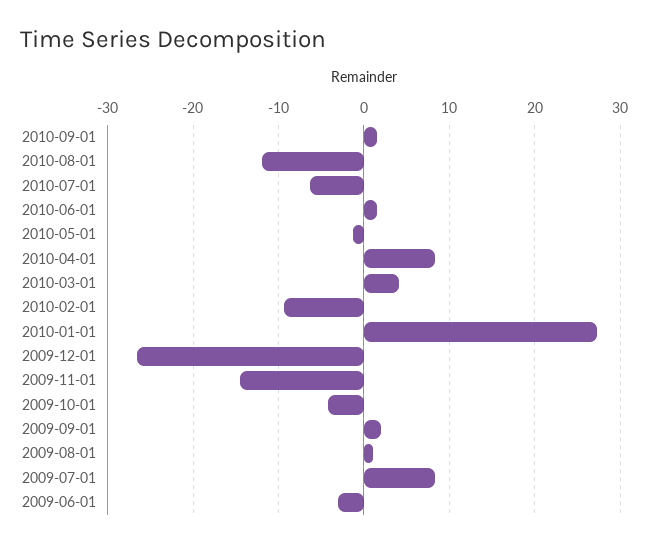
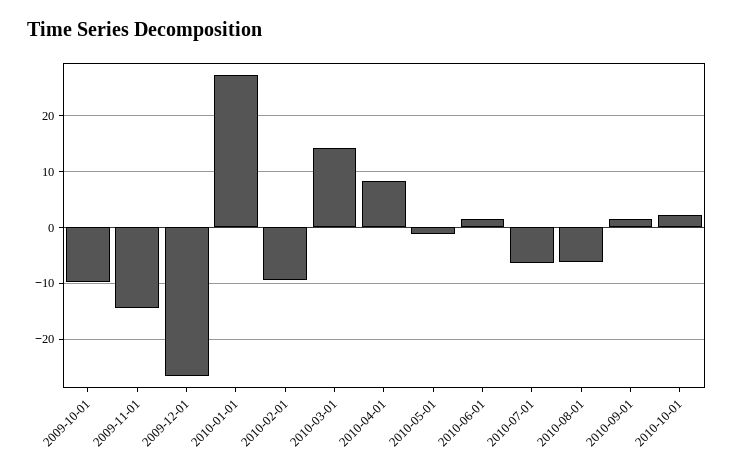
2010-08-01: -12 -> -6
2010-03-01: 4 -> 14
2009-10-01: -4 -> -10
2009-09-01: 2 -> none
2009-08-01: 1 -> none
2009-07-01: 8 -> none
2009-06-01: -3 -> none
2010-10-01: none -> 2

